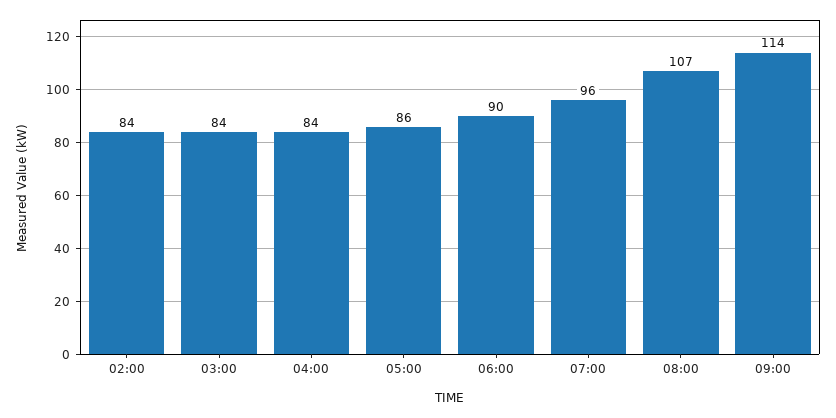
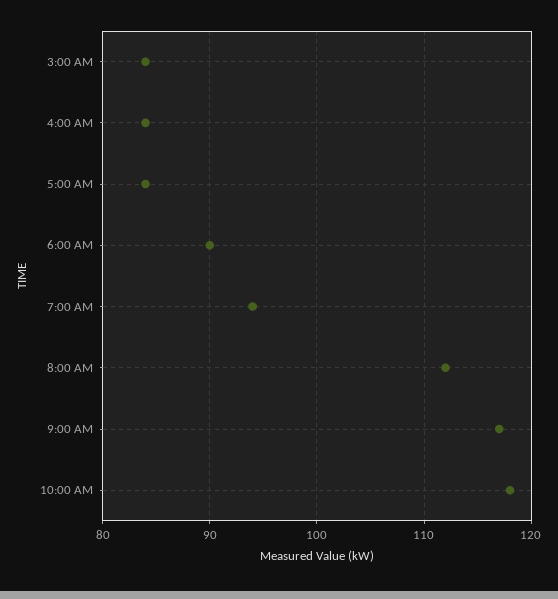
02:00: 84 -> none
05:00: 86 -> 84
07:00: 96 -> 94
08:00: 107 -> 112
09:00: 114 -> 117
10:00 AM: none -> 118

